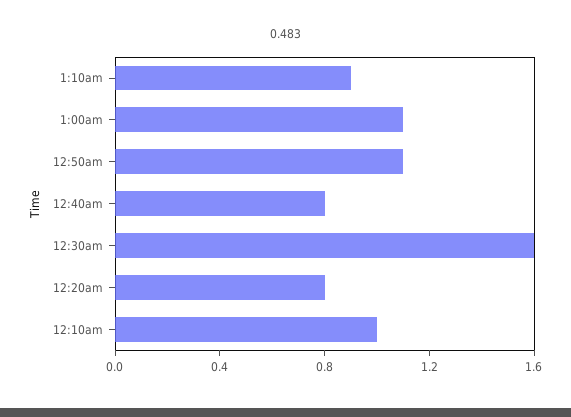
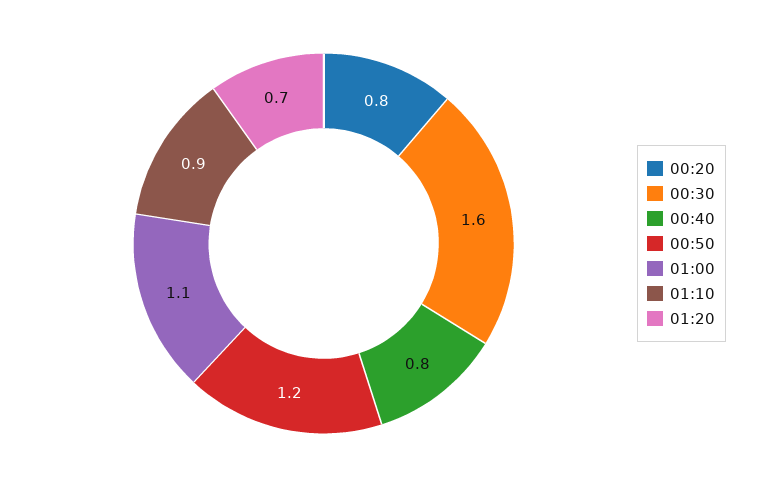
12:50am: 1.1 -> 1.2
12:10am: 1 -> none
01:20: none -> 0.7

